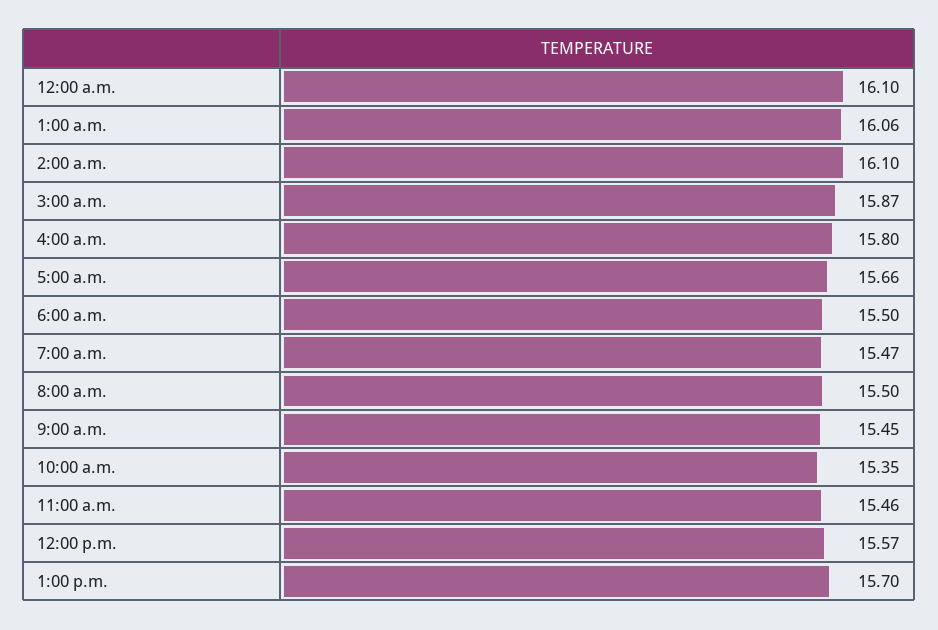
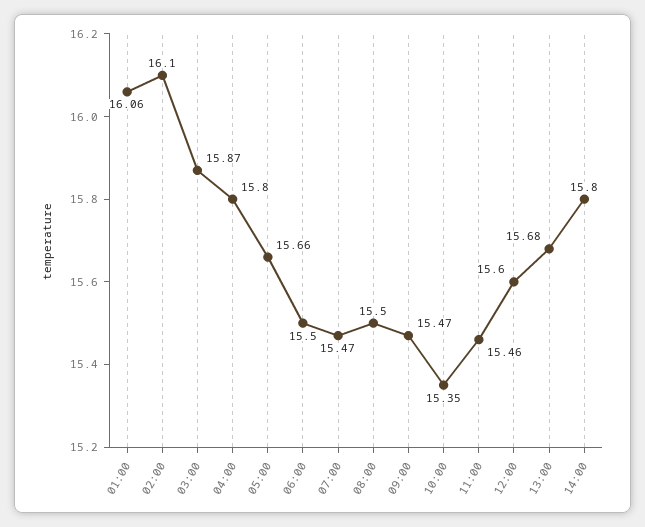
12:00 a.m.: 16.1 -> none
9:00 a.m.: 15.45 -> 15.47
12:00 p.m.: 15.57 -> 15.6
1:00 p.m.: 15.7 -> 15.68
14:00: none -> 15.8

